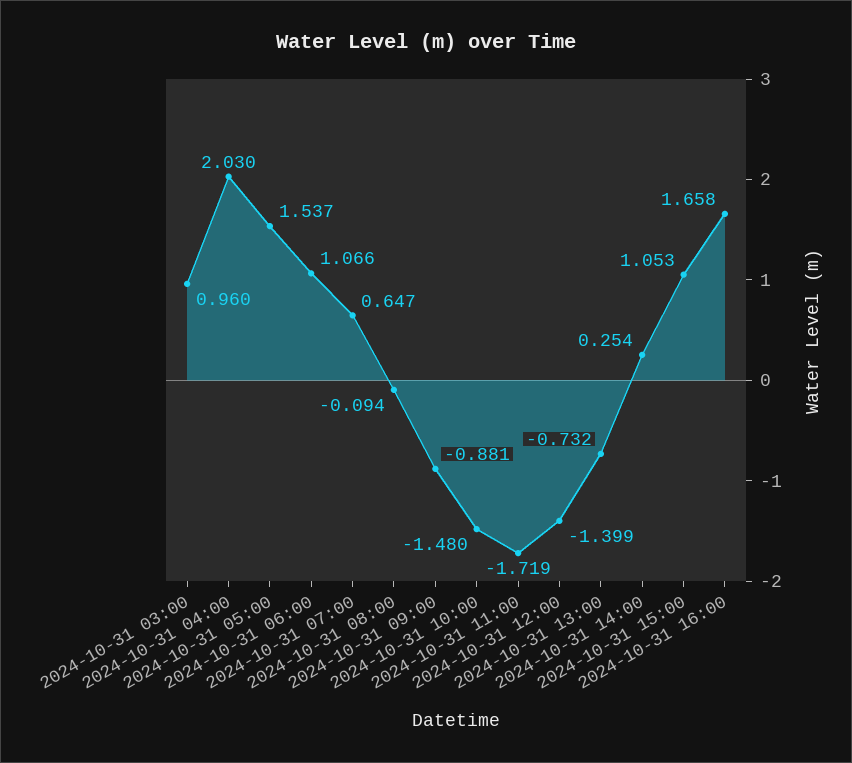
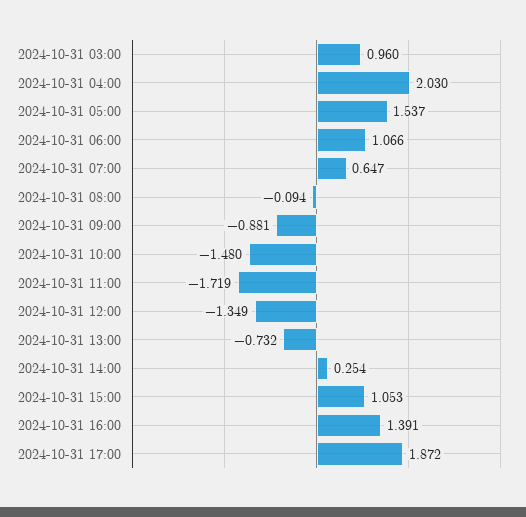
2024-10-31 12:00: -1.399 -> -1.349
2024-10-31 16:00: 1.658 -> 1.391
2024-10-31 17:00: none -> 1.872

